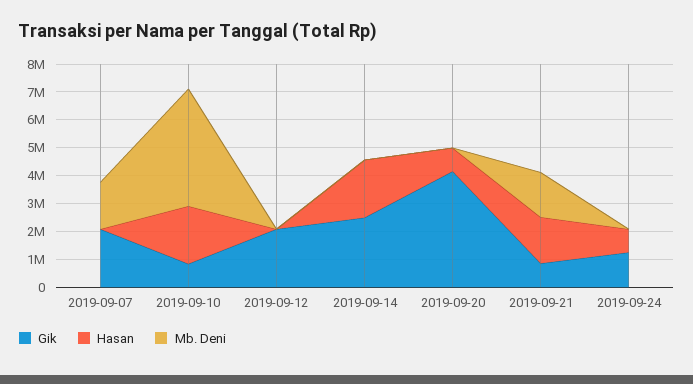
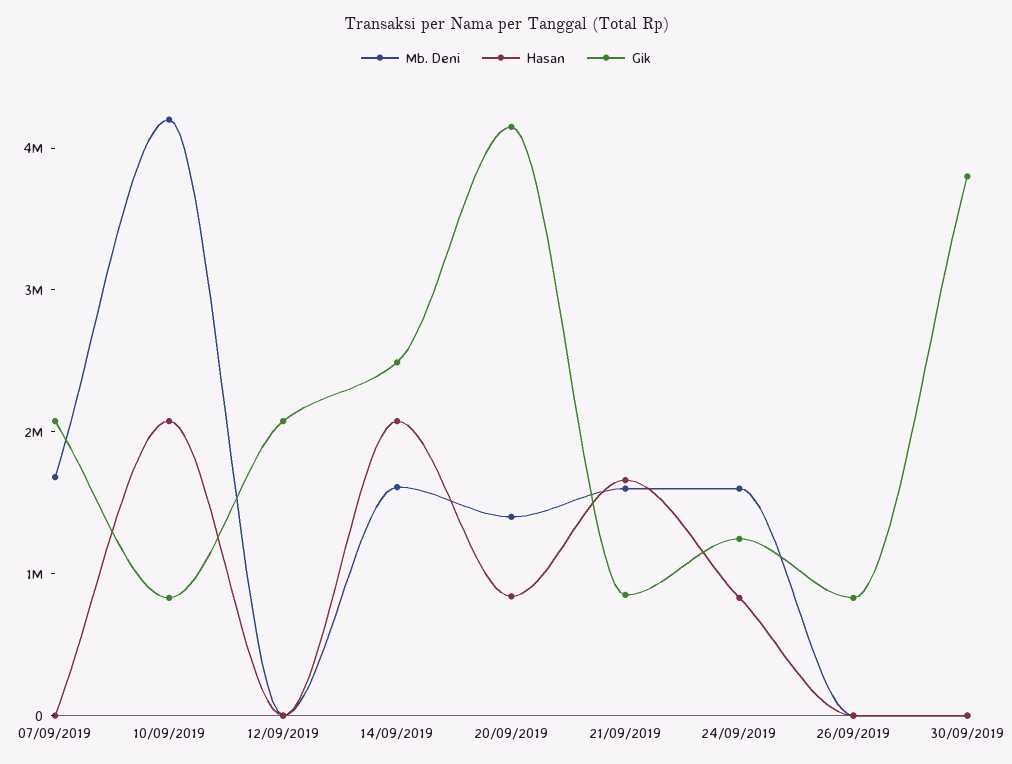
Mb. Deni, 2019-09-14: 0 -> 1600000
Mb. Deni, 2019-09-20: 0 -> 1400000
Mb. Deni, 2019-09-24: 0 -> 1600000
Mb. Deni, 26/09/2019: none -> 0
Hasan, 26/09/2019: none -> 0
Gik, 26/09/2019: none -> 800000
Mb. Deni, 30/09/2019: none -> 0
Hasan, 30/09/2019: none -> 0
Gik, 30/09/2019: none -> 3800000

